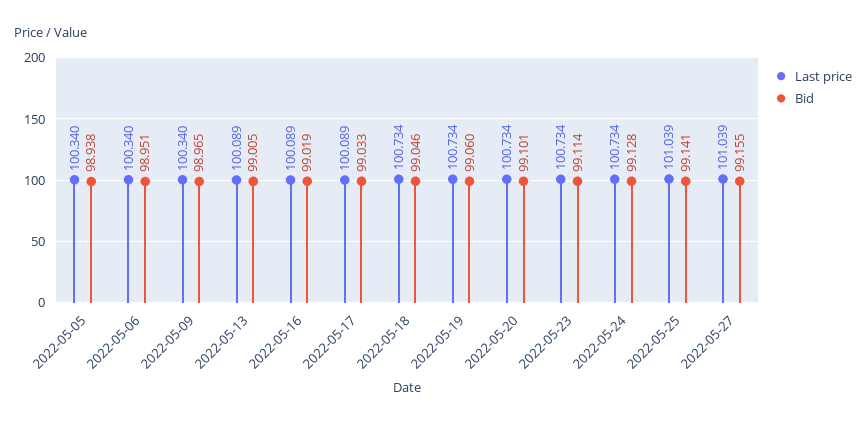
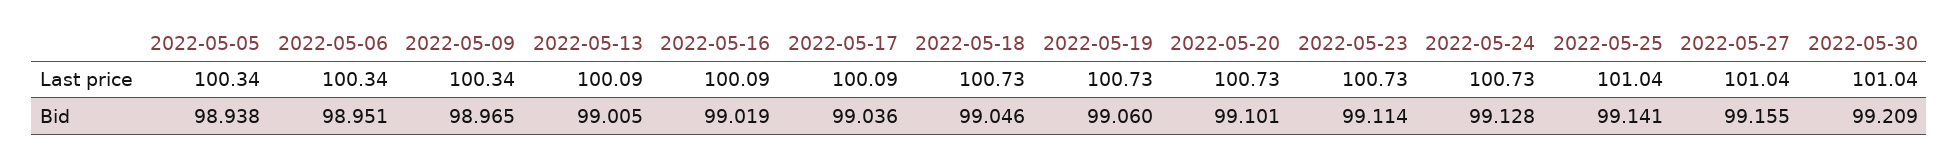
Bid, 2022-05-17: 99.033 -> 99.036
Last price, 2022-05-30: none -> 101.04
Bid, 2022-05-30: none -> 99.209

